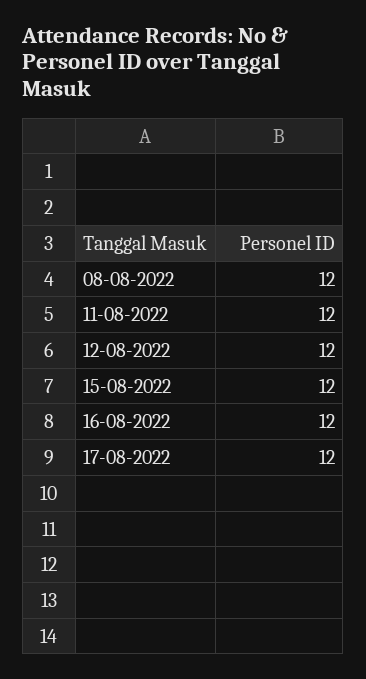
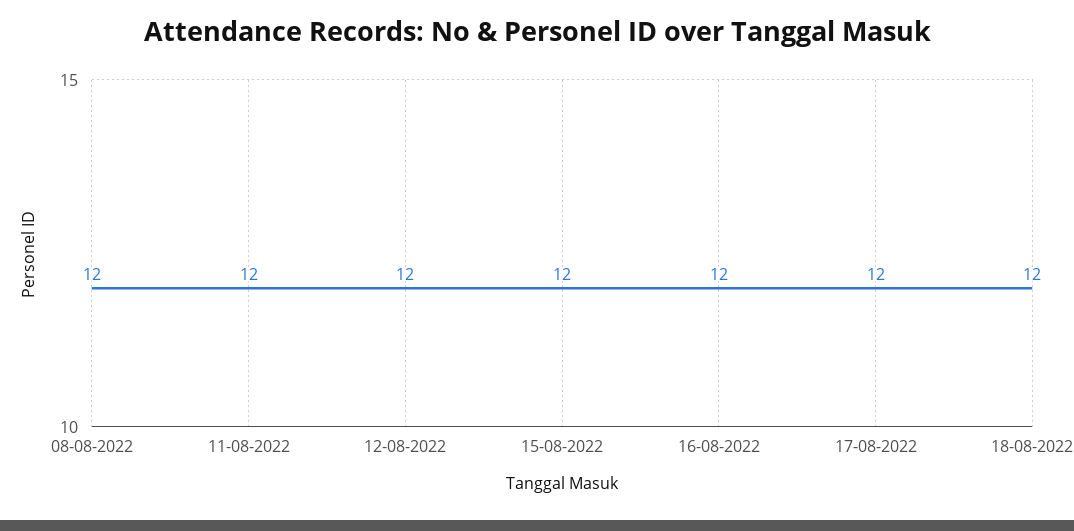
18-08-2022: none -> 12

